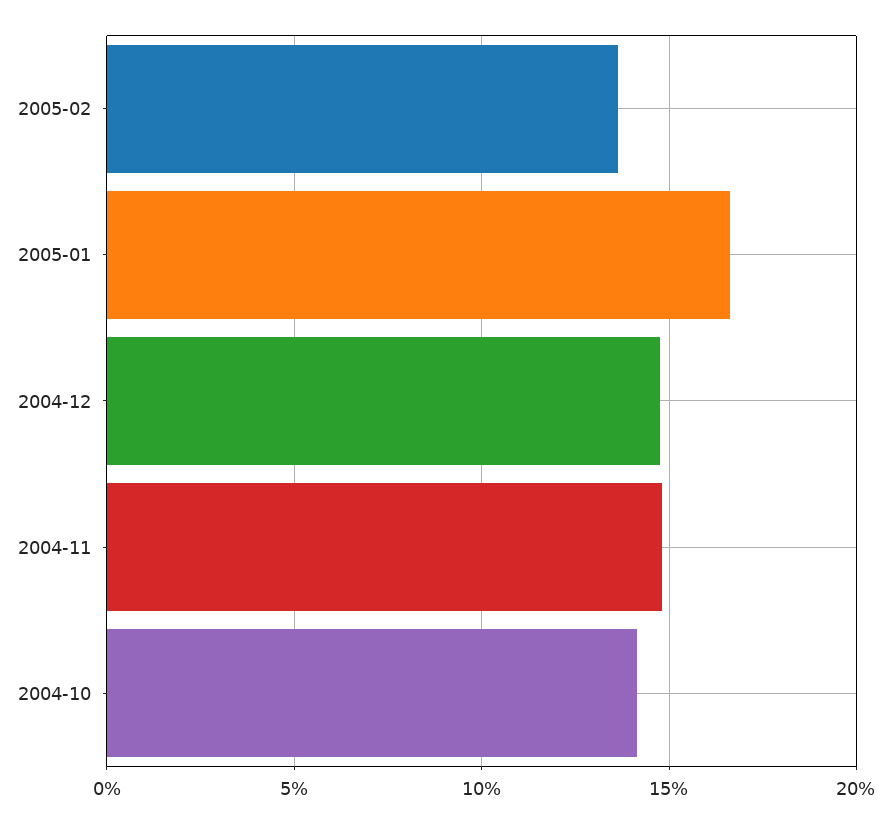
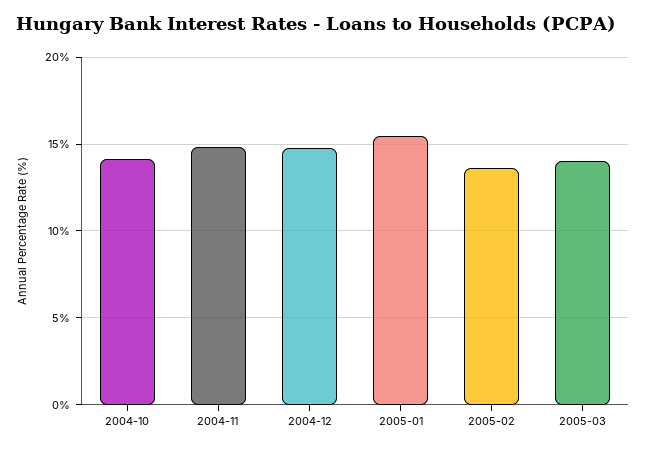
2005-01: 16.5 -> 15.5
2005-03: none -> 14

